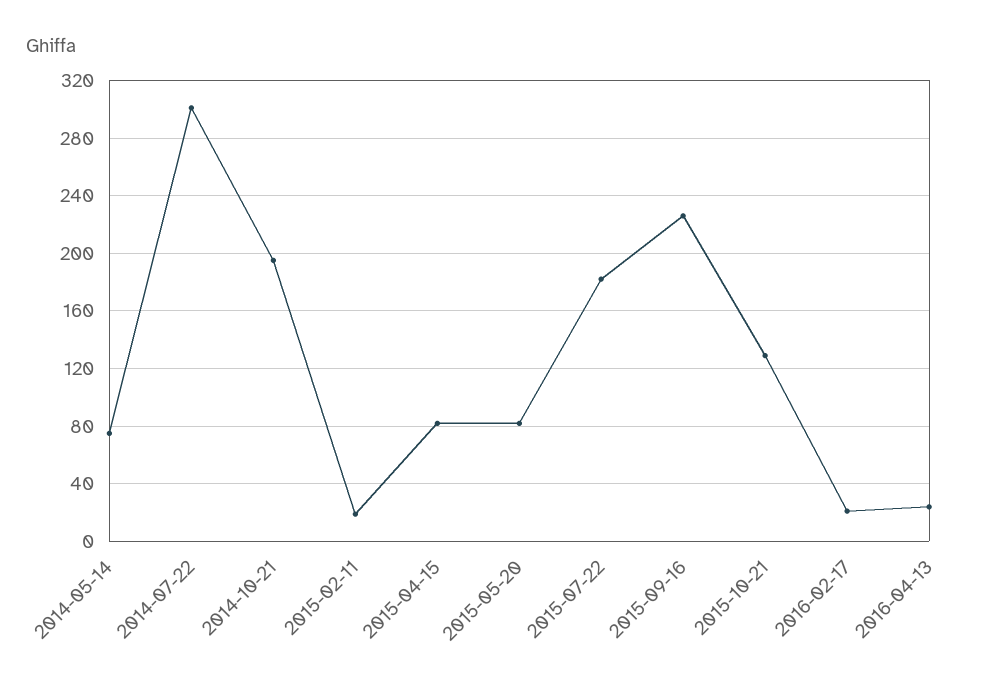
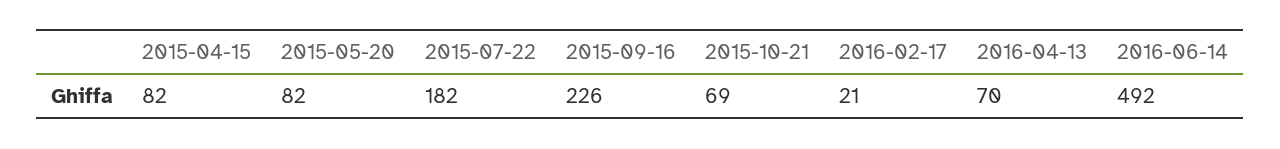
2014-05-14: 75 -> none
2014-07-22: 300 -> none
2014-10-21: 195 -> none
2015-02-11: 20 -> none
2015-10-21: 130 -> 69
2016-04-13: 25 -> 70
2016-06-14: none -> 492

